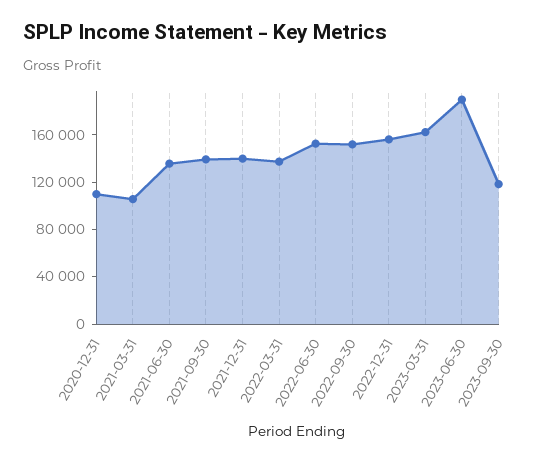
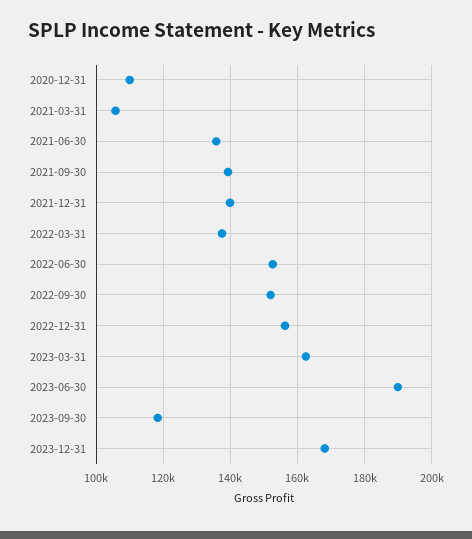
2023-12-31: none -> 168000

